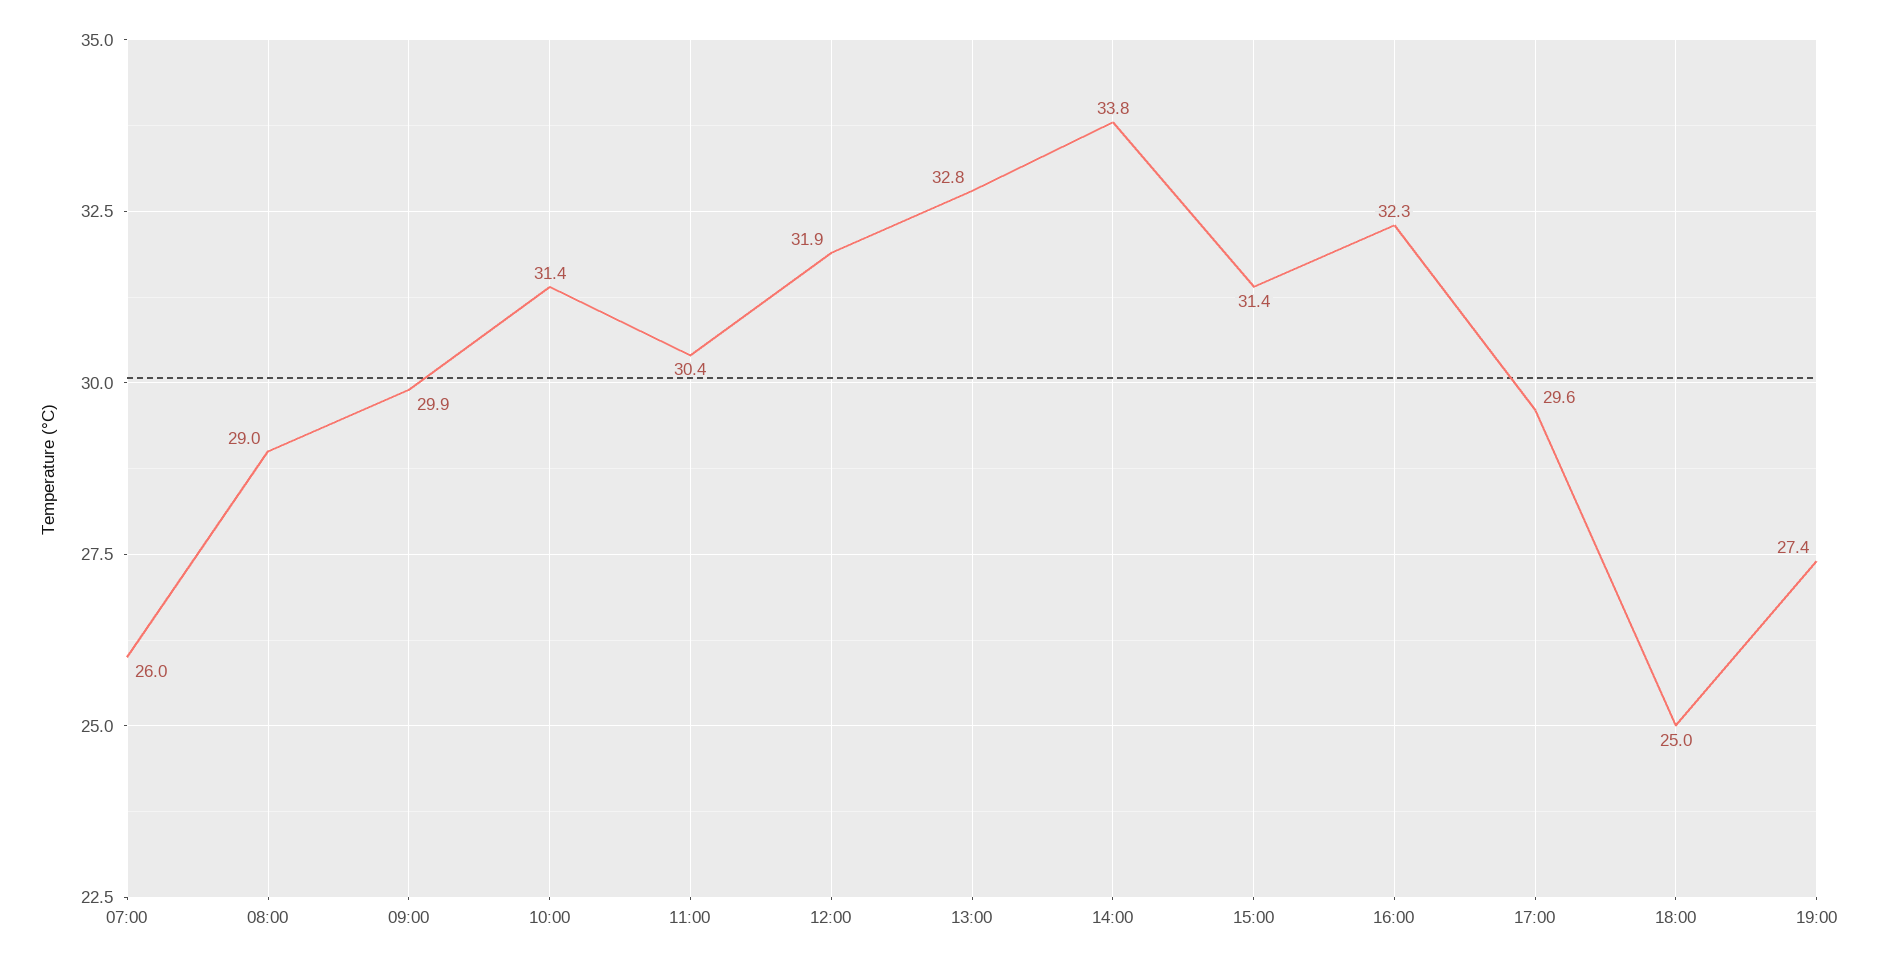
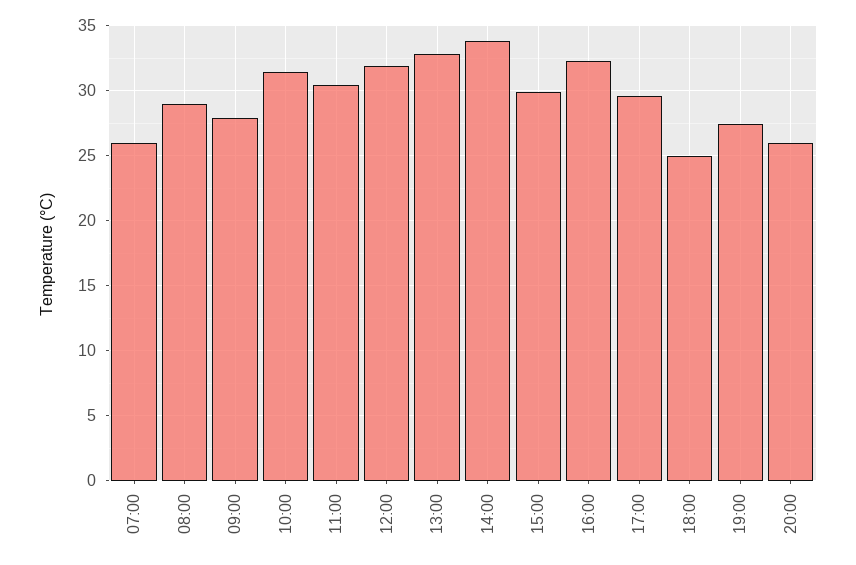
09:00: 29.9 -> 28
15:00: 31.4 -> 30
20:00: none -> 26

